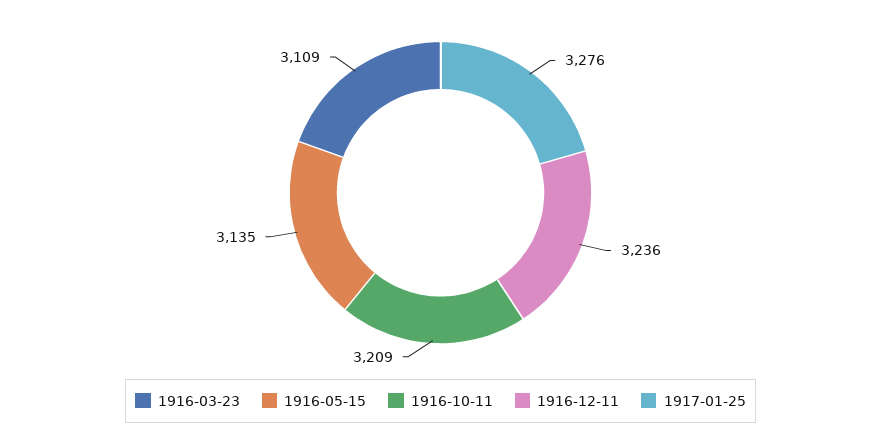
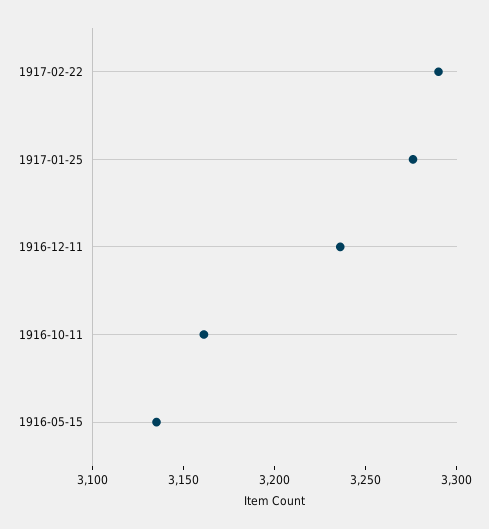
1916-03-23: 3109 -> none
1916-10-11: 3209 -> 3160
1917-02-22: none -> 3290

